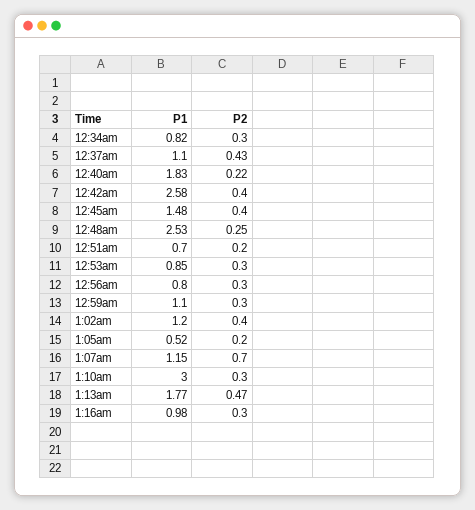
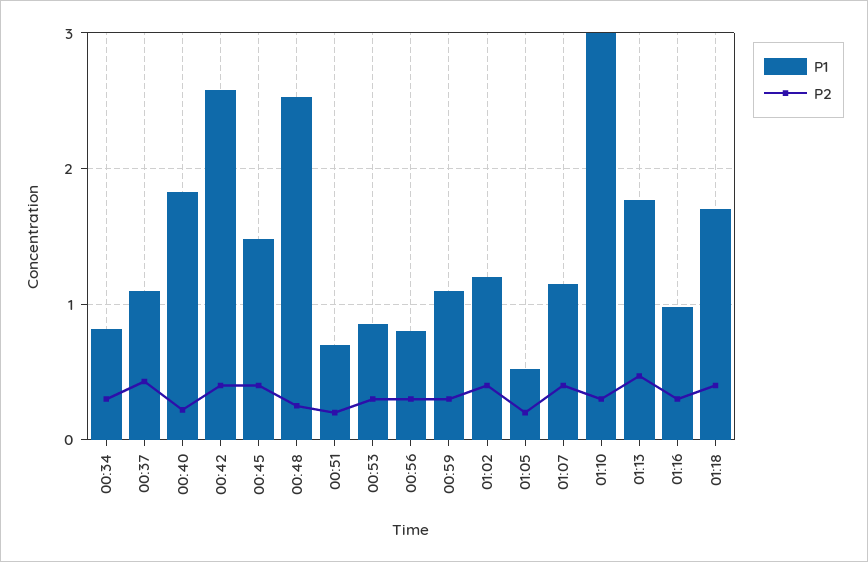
P2, 1:07am: 0.7 -> 0.4
P1, 01:18: none -> 1.7
P2, 01:18: none -> 0.4

